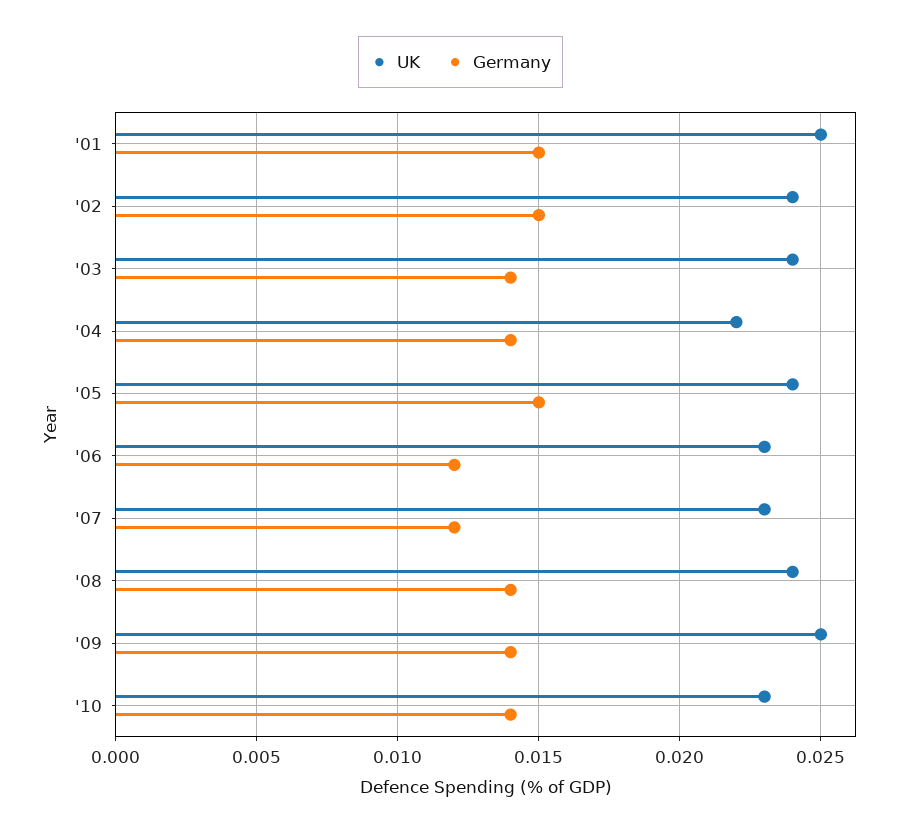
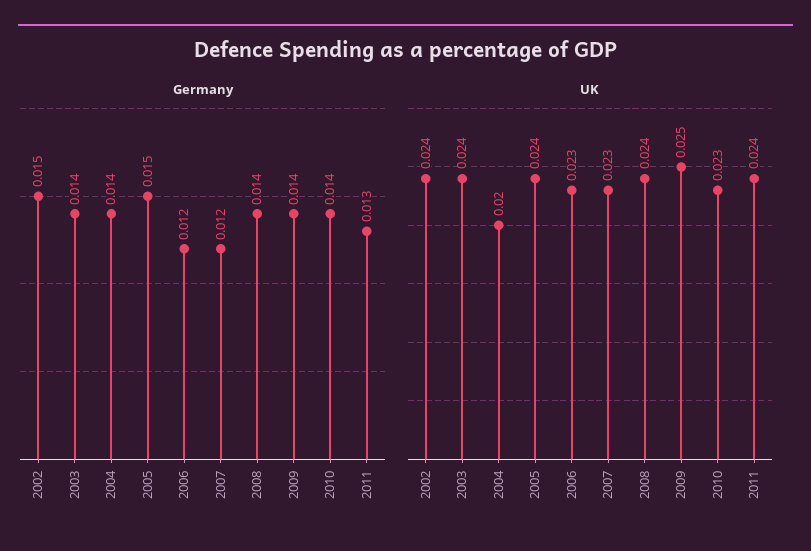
UK, '01: 0.025 -> none
Germany, '01: 0.015 -> none
UK, '04: 0.022 -> 0.02
Germany, 2011: none -> 0.013
UK, 2011: none -> 0.024

